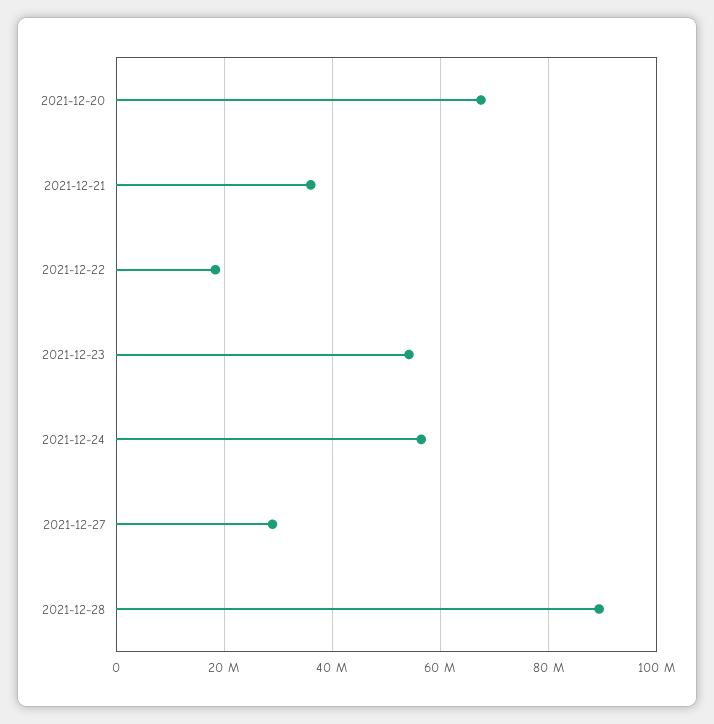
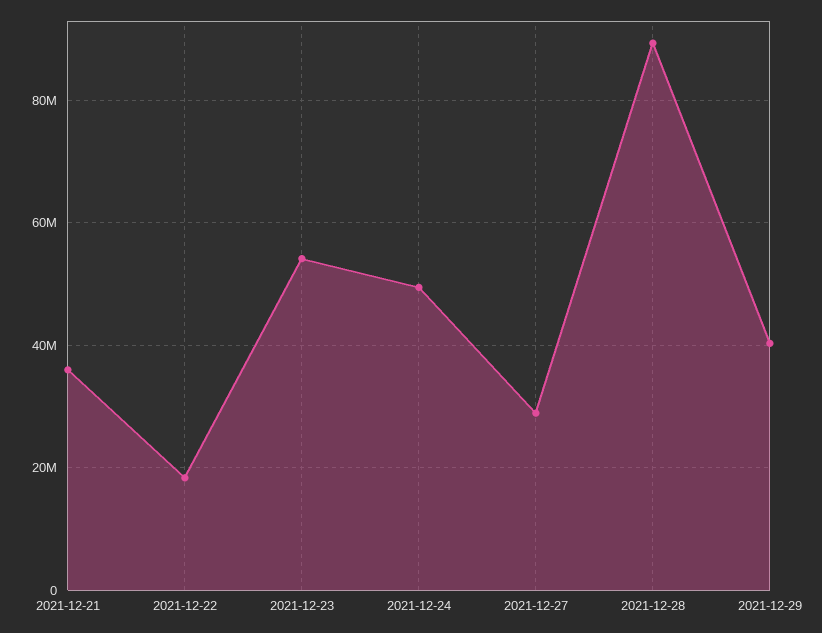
2021-12-20: 68000000 -> none
2021-12-24: 56000000 -> 50000000
2021-12-29: none -> 40000000

